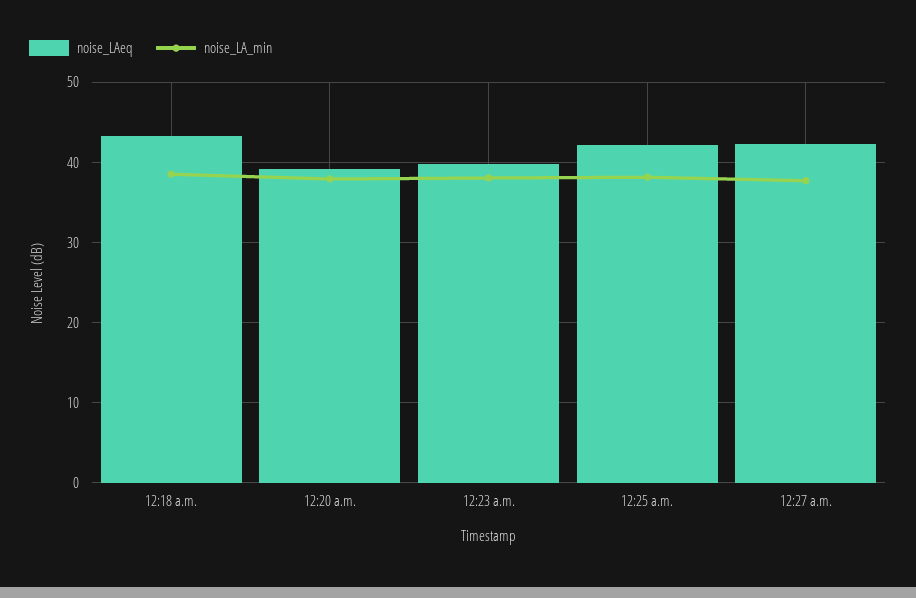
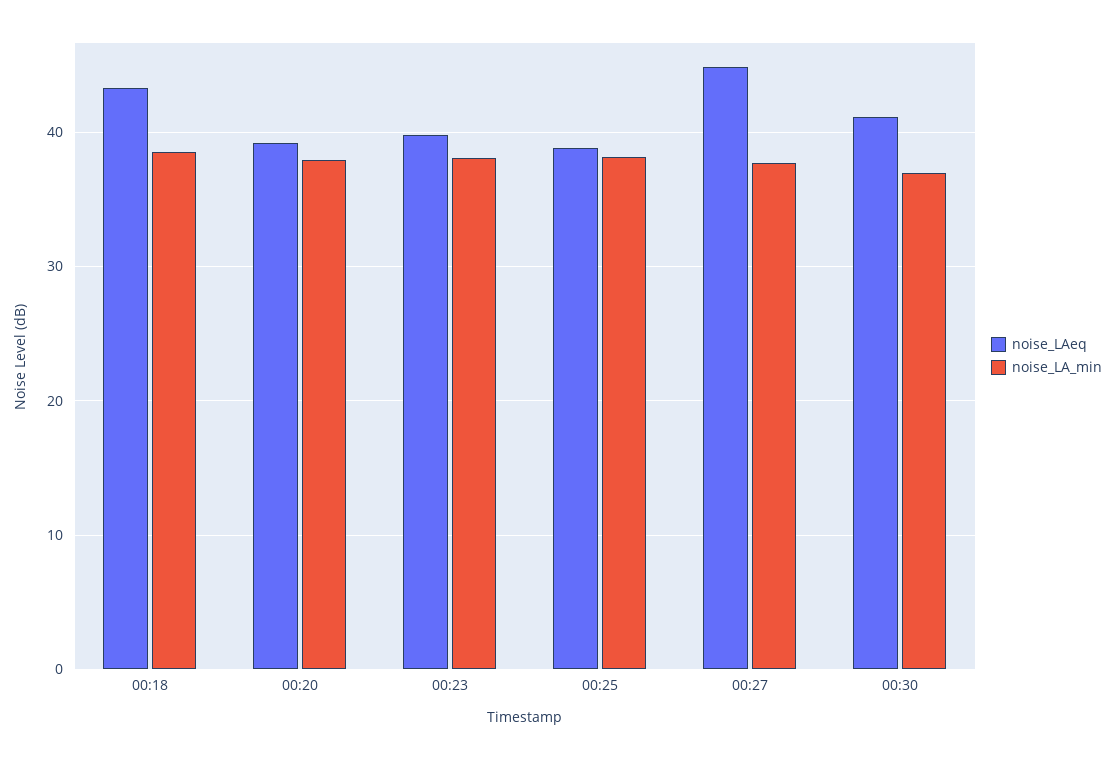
noise_LAeq, 12:25 a.m.: 42 -> 39
noise_LAeq, 12:27 a.m.: 42 -> 45
noise_LAeq, 00:30: none -> 41
noise_LA_min, 00:30: none -> 37

